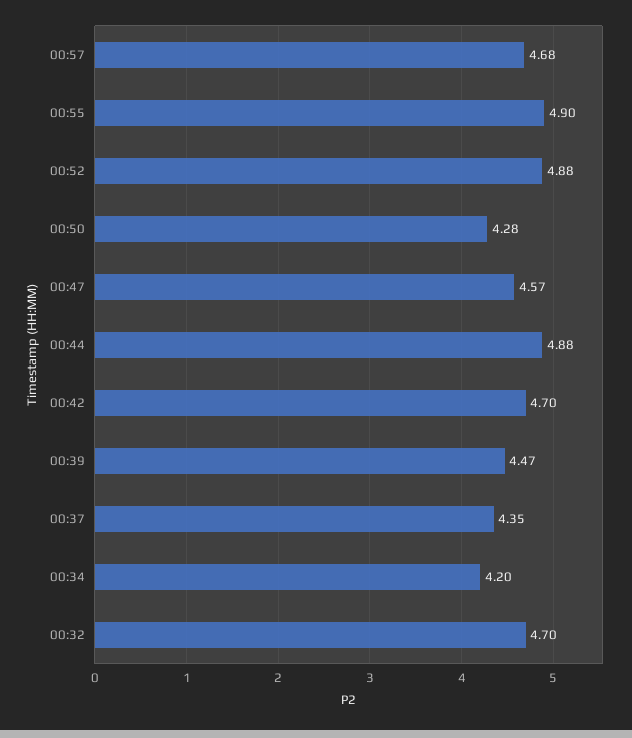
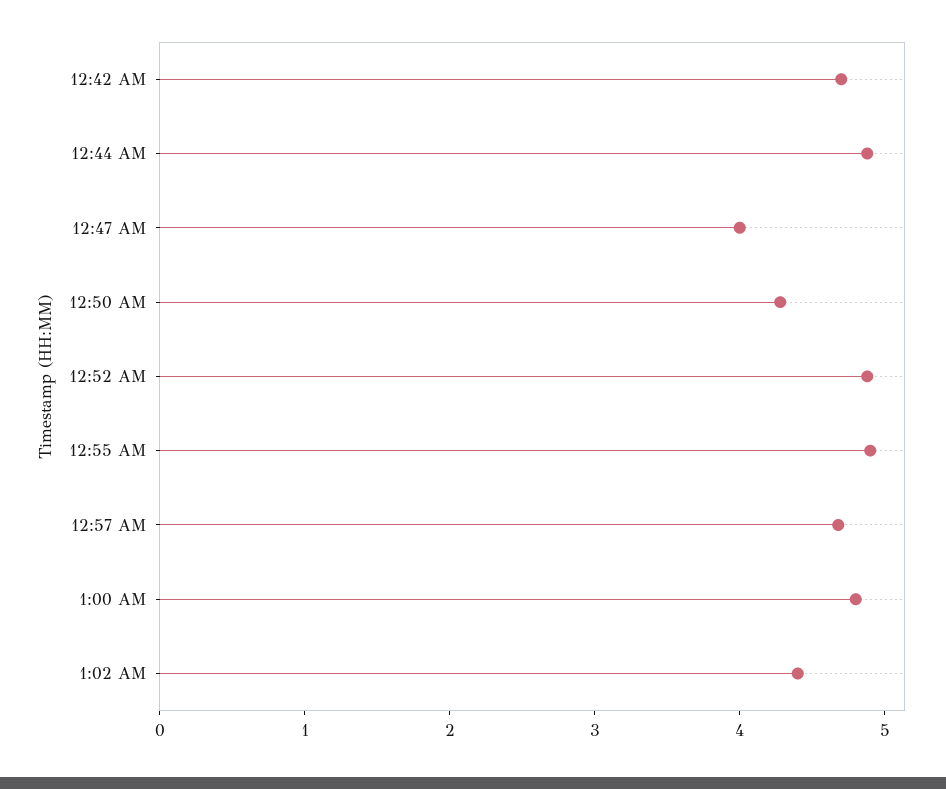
00:47: 4.57 -> 4
00:39: 4.47 -> none
00:37: 4.35 -> none
00:34: 4.2 -> none
00:32: 4.7 -> none
1:00 AM: none -> 4.8
1:02 AM: none -> 4.4

